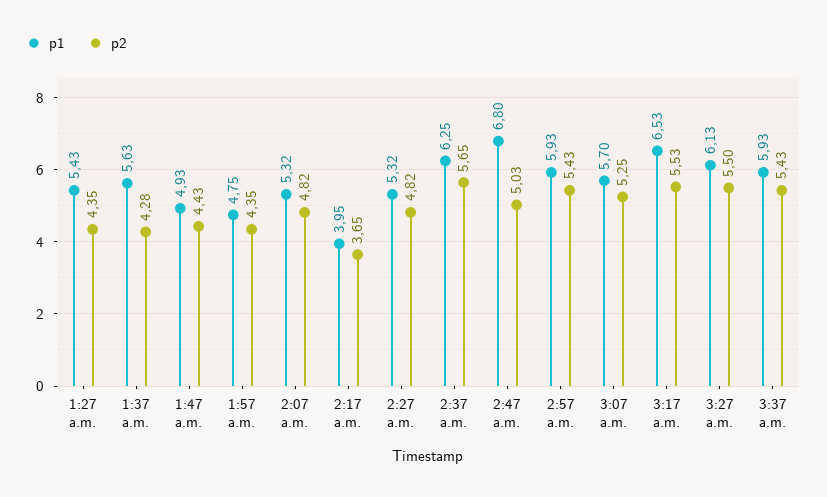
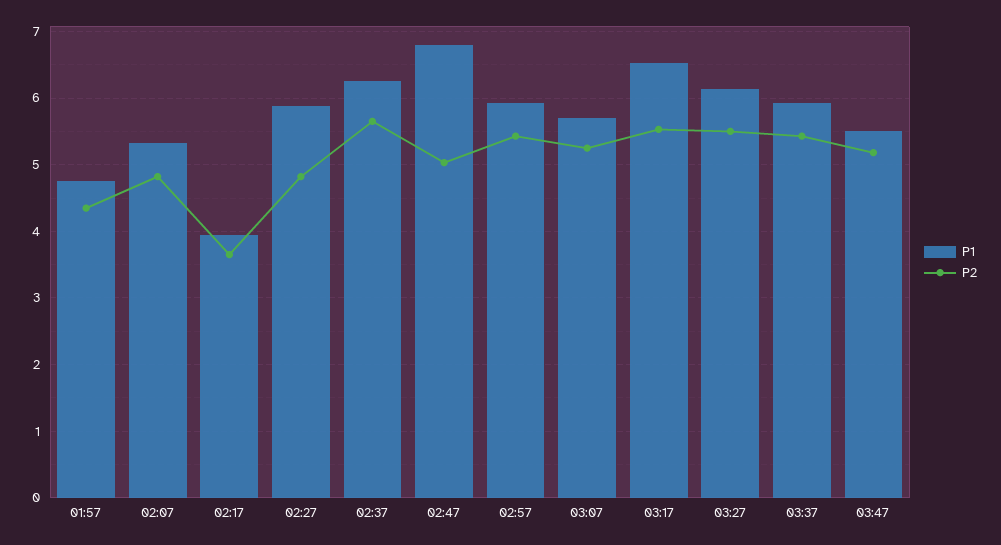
p1, 1:27 a.m.: 5.43 -> none
p2, 1:27 a.m.: 4.35 -> none
p1, 1:37 a.m.: 5.63 -> none
p2, 1:37 a.m.: 4.28 -> none
p1, 1:47 a.m.: 4.93 -> none
p2, 1:47 a.m.: 4.43 -> none
p1, 2:27 a.m.: 5.32 -> 5.9
p1, 03:47: none -> 5.5
p2, 03:47: none -> 5.2

